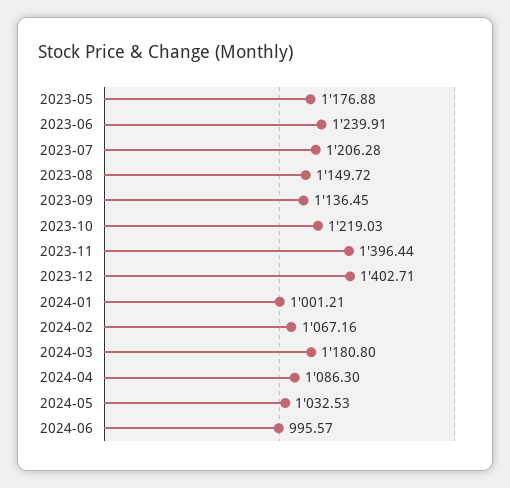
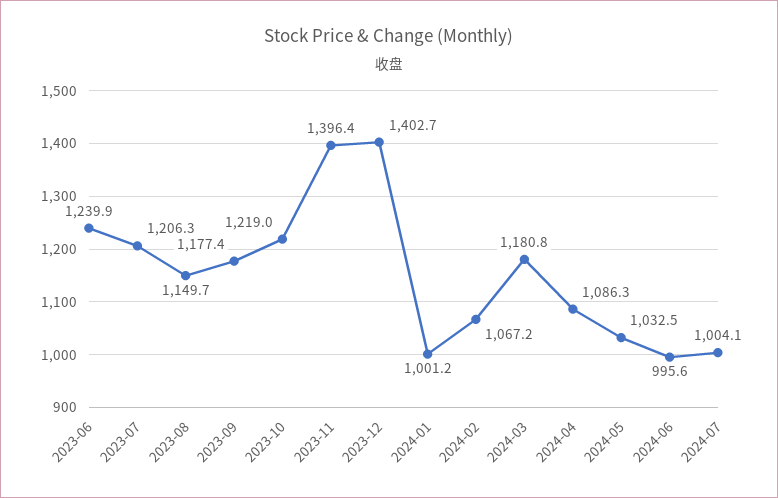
2023-05: 1176.88 -> none
2023-09: 1136.45 -> 1177.4
2024-07: none -> 1004.1

